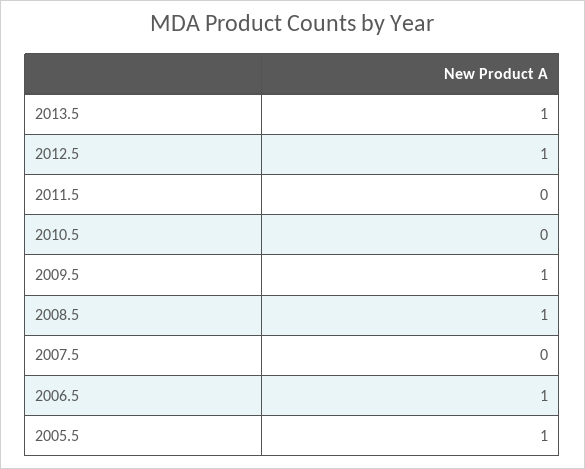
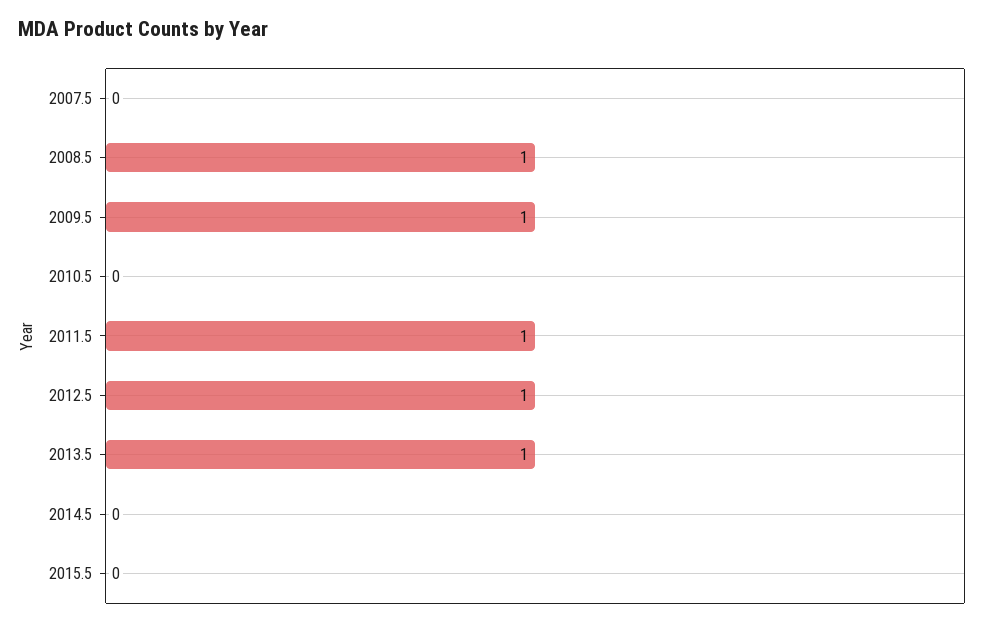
2011.5: 0 -> 1
2006.5: 1 -> none
2005.5: 1 -> none
2014.5: none -> 0
2015.5: none -> 0

